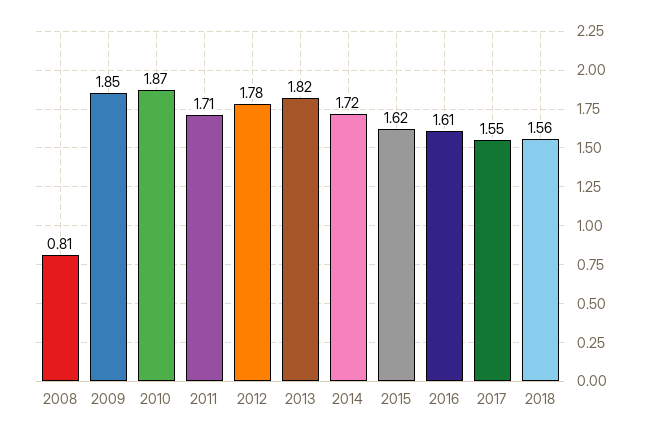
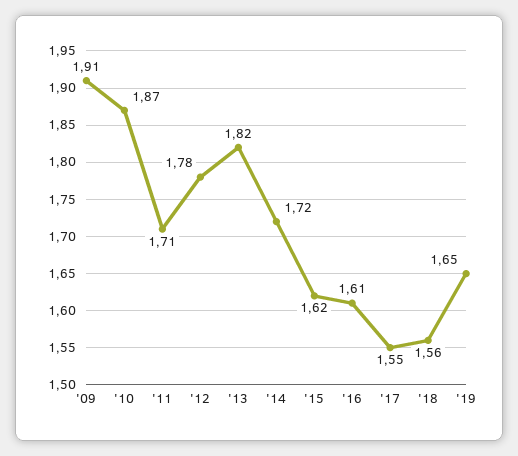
2008: 0.81 -> none
2009: 1.85 -> 1.91
'19: none -> 1.65

